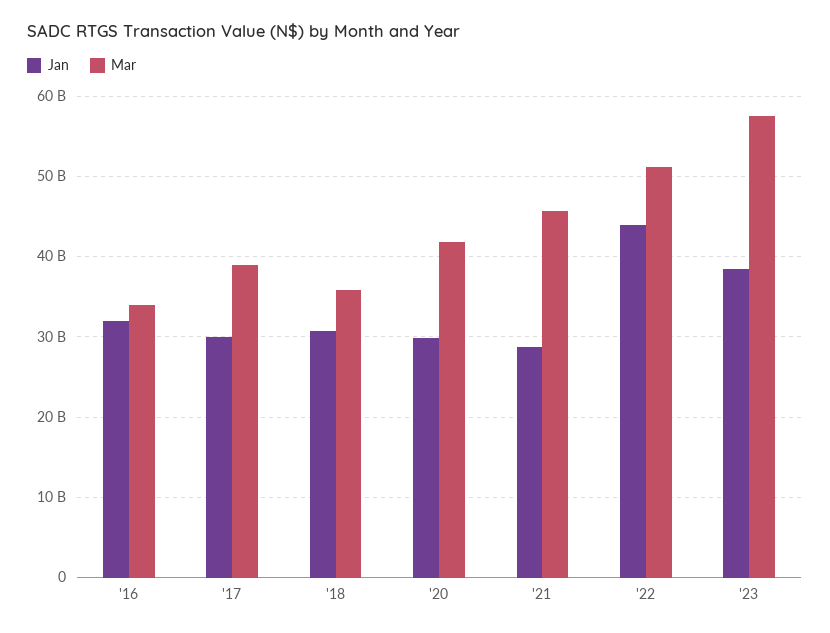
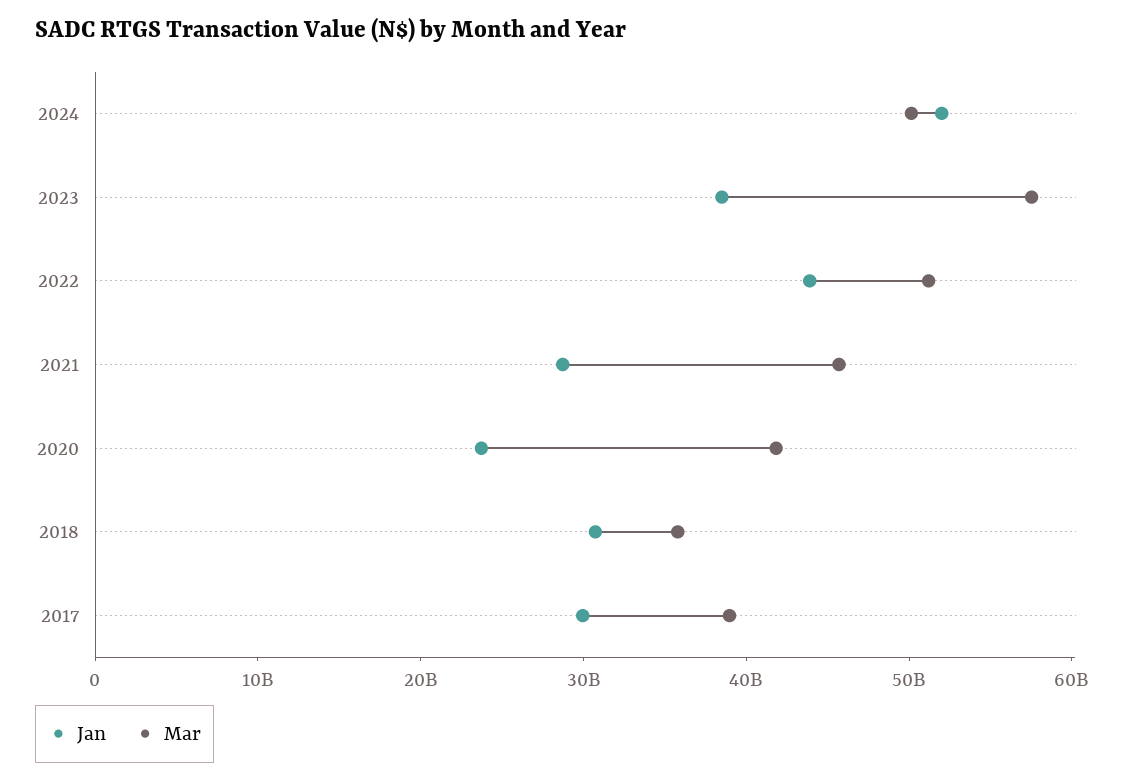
Jan, '16: 32000000000 -> none
Mar, '16: 34000000000 -> none
Jan, '20: 30000000000 -> 24000000000
Jan, 2024: none -> 52000000000
Mar, 2024: none -> 50000000000

